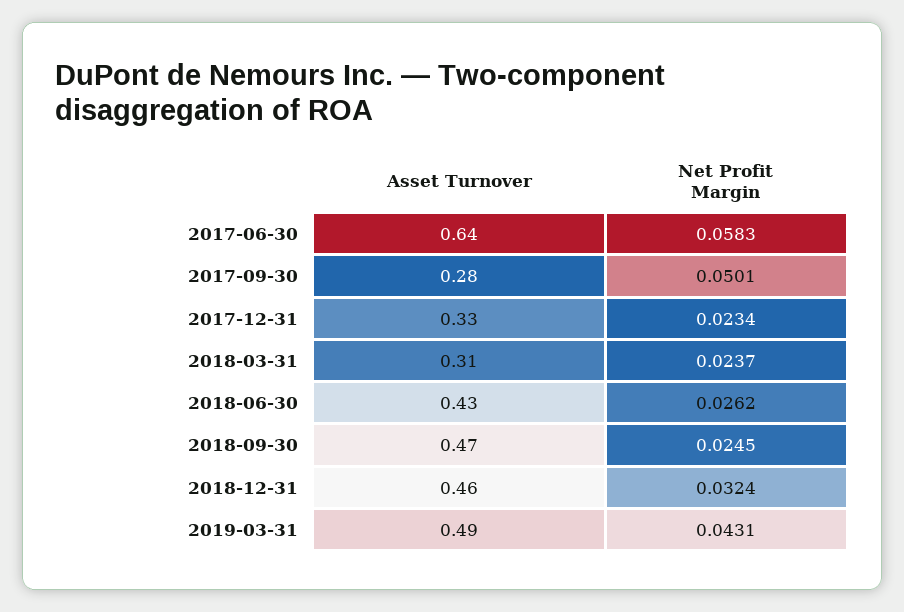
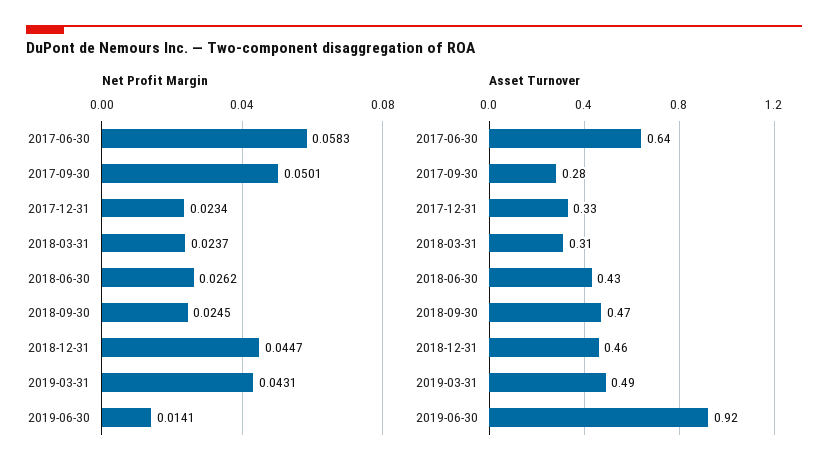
Net Profit Margin, 2018-12-31: 0.0324 -> 0.0447
Net Profit Margin, 2019-06-30: none -> 0.0141
Asset Turnover, 2019-06-30: none -> 0.92

